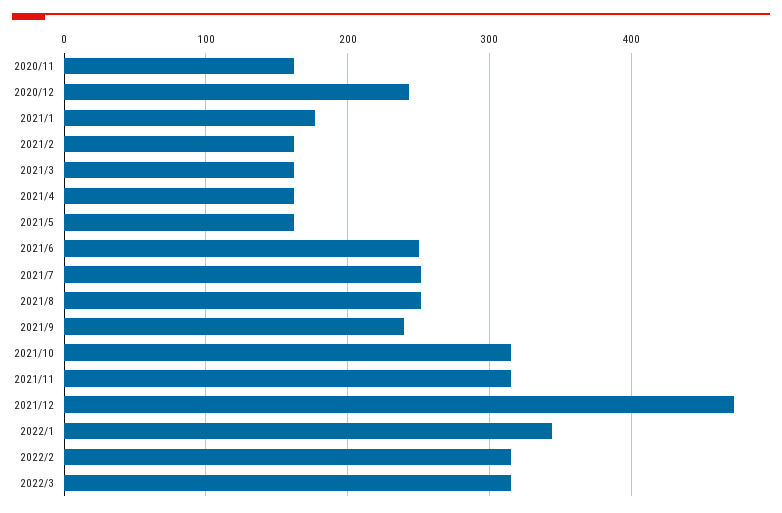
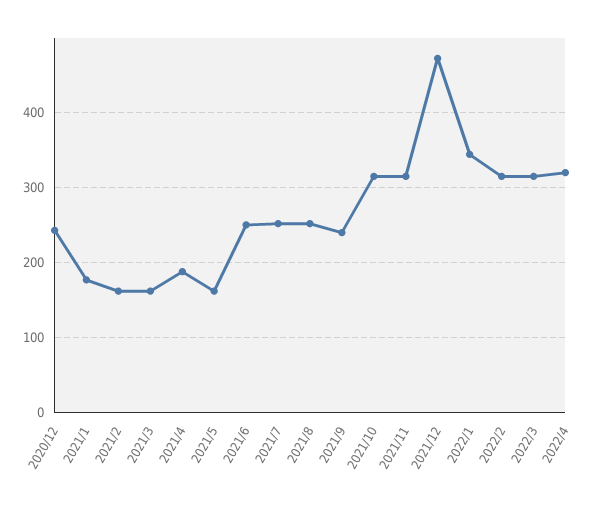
2020/11: 160 -> none
2021/4: 160 -> 190
2022/4: none -> 320

